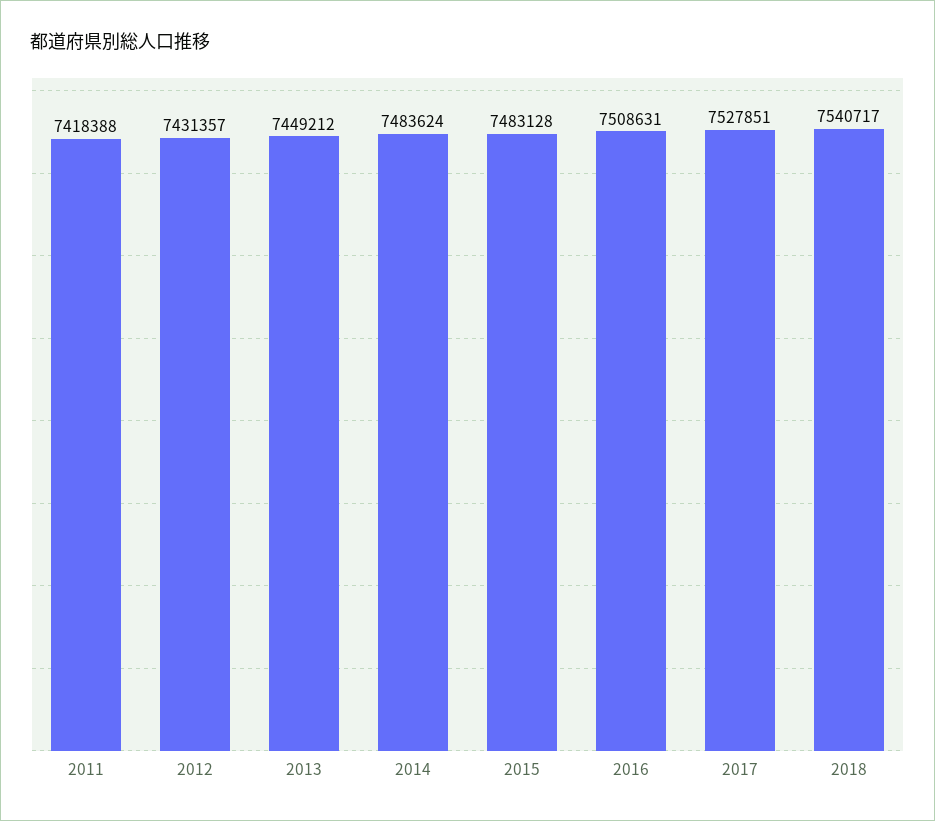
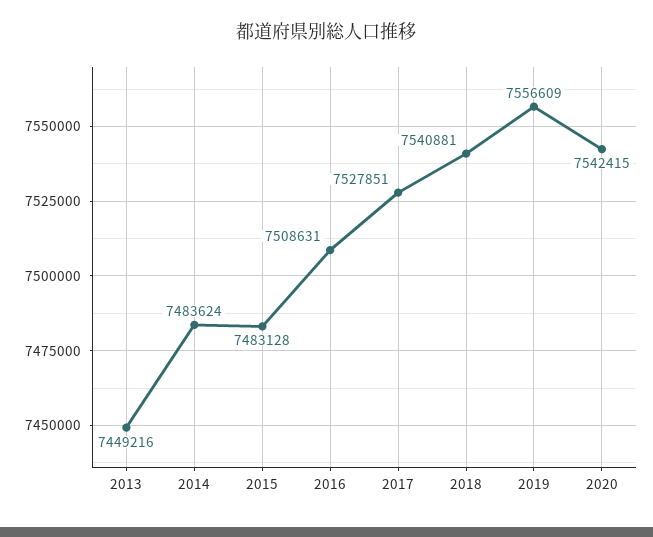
2011: 7418388 -> none
2012: 7431357 -> none
2013: 7449212 -> 7449216
2018: 7540717 -> 7540881
2019: none -> 7556609
2020: none -> 7542415

